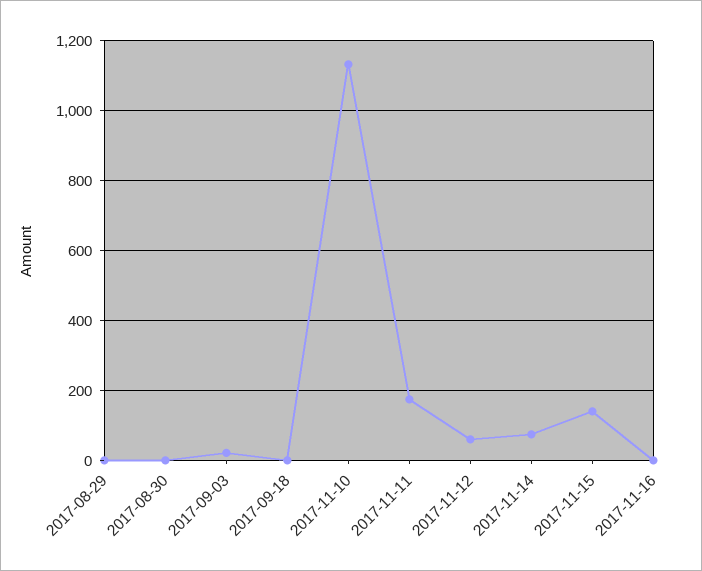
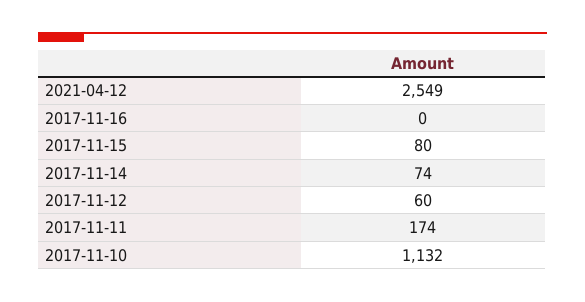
2017-08-29: 0 -> none
2017-08-30: 0 -> none
2017-09-03: 20 -> none
2017-09-18: 0 -> none
2017-11-15: 140 -> 80
2021-04-12: none -> 2549

